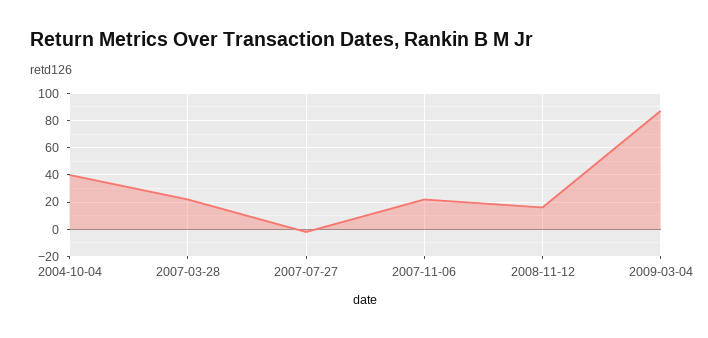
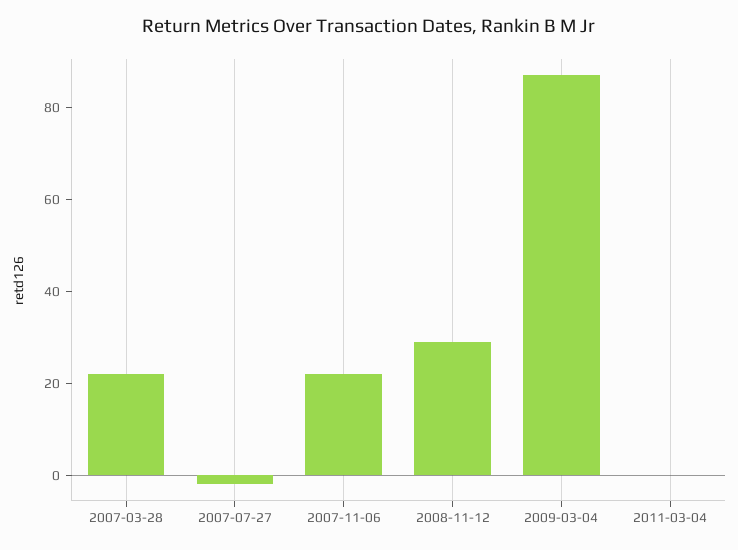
2004-10-04: 40 -> none
2008-11-12: 15 -> 30
2011-03-04: none -> 0

